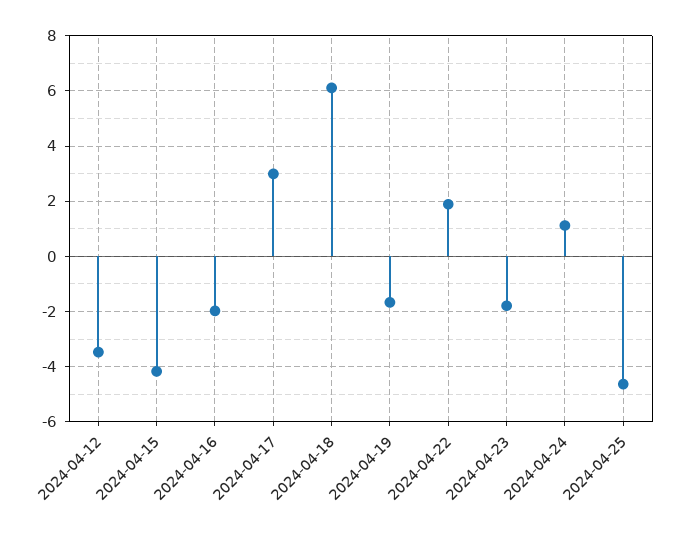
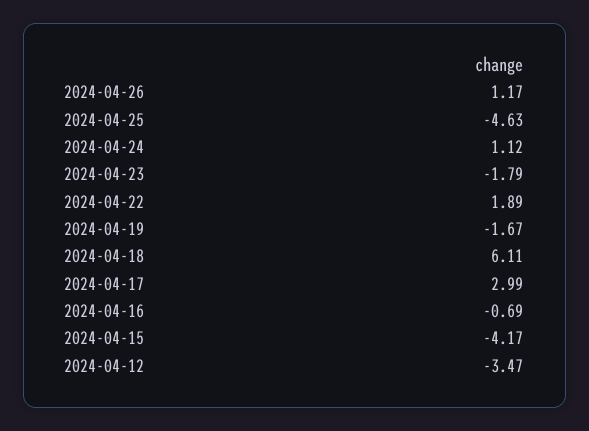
2024-04-16: -2 -> -0.69
2024-04-26: none -> 1.17

